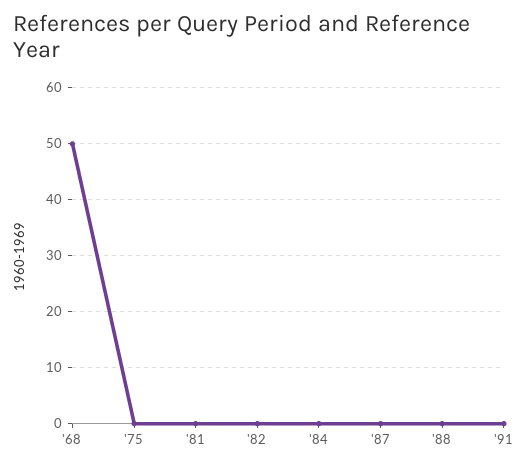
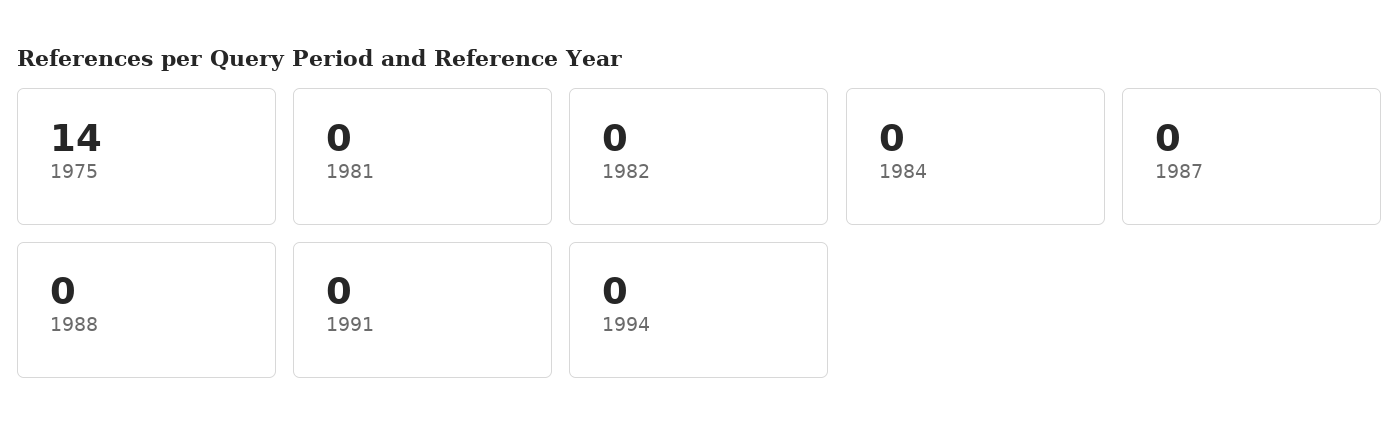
'68: 50 -> none
'75: 0 -> 14
1994: none -> 0

